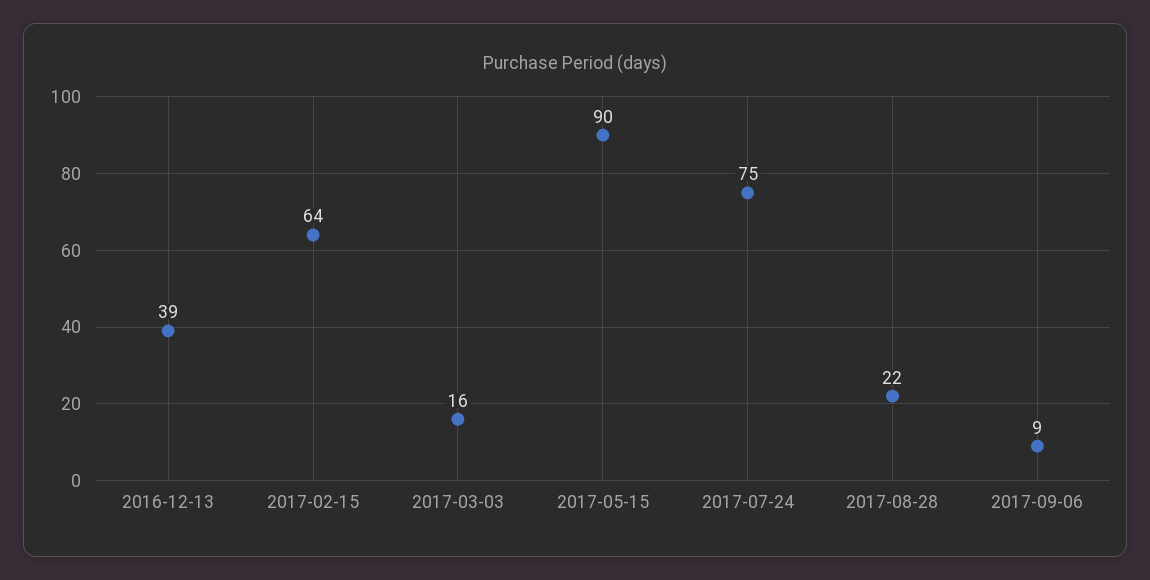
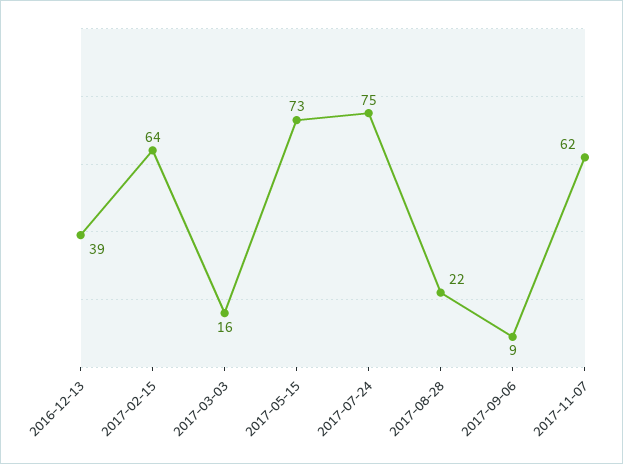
2017-05-15: 90 -> 73
2017-11-07: none -> 62

